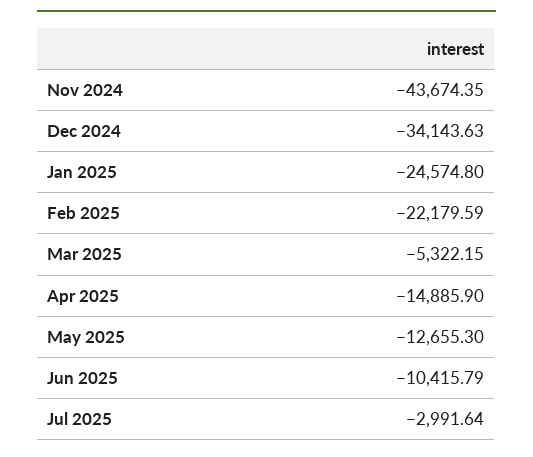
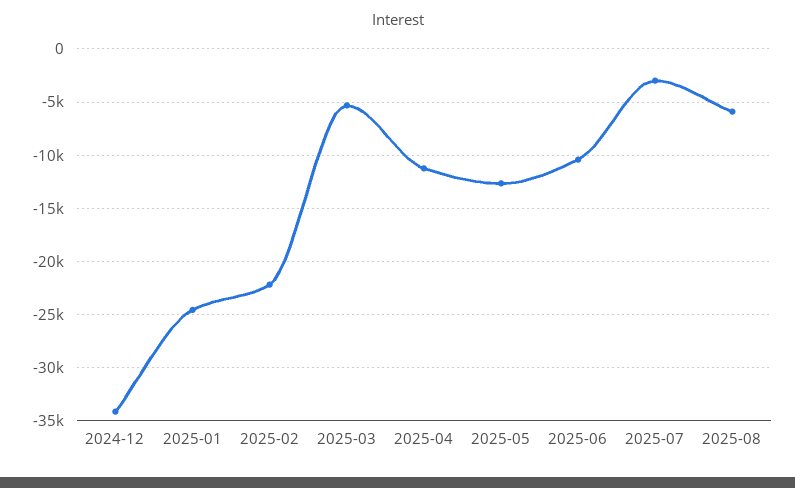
Nov 2024: -43674.35 -> none
Apr 2025: -14885.9 -> -11000
2025-08: none -> -6000

